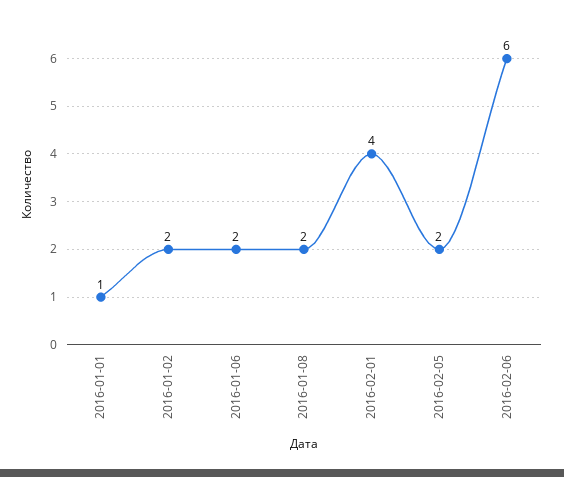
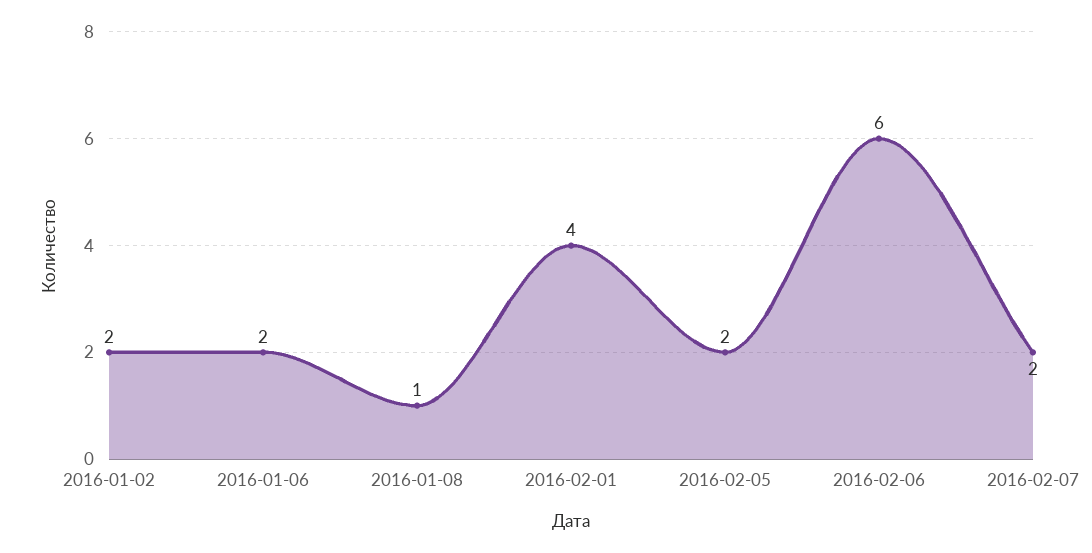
2016-01-01: 1 -> none
2016-01-08: 2 -> 1
2016-02-07: none -> 2

